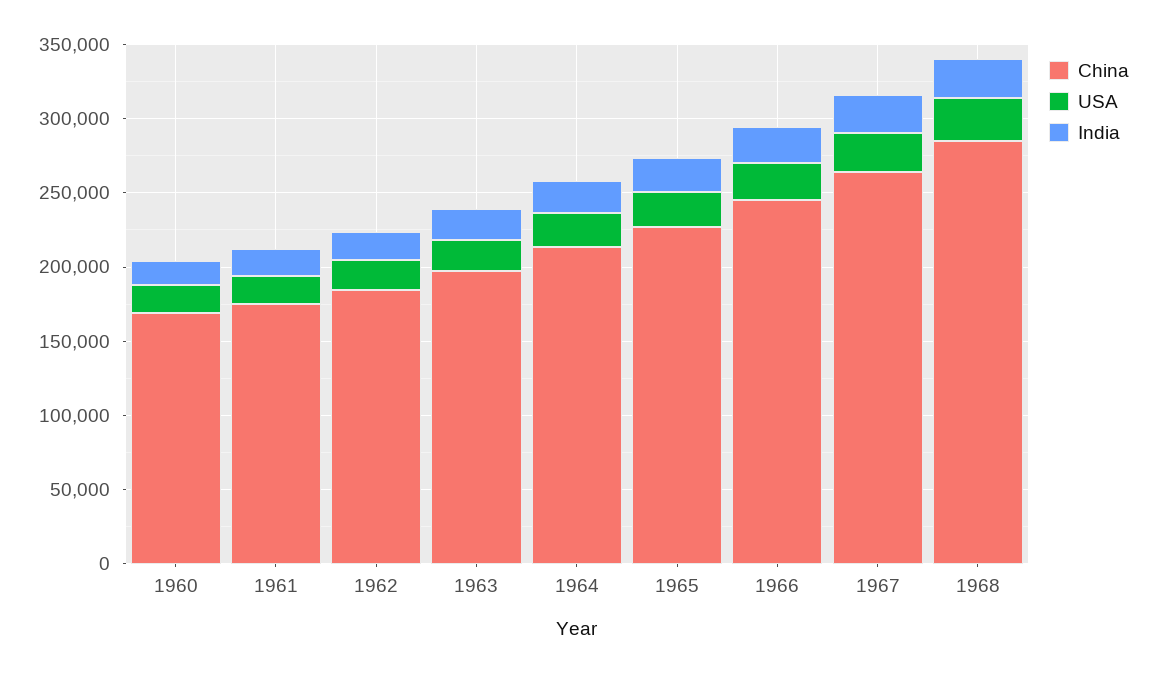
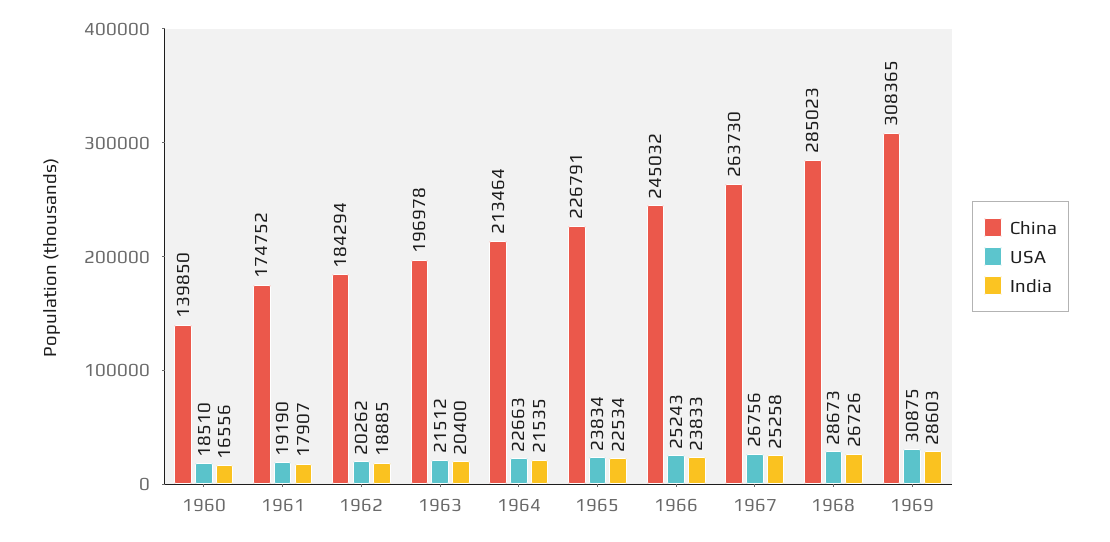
China, 1960: 170000 -> 139850
China, 1969: none -> 308365
USA, 1969: none -> 30875
India, 1969: none -> 28603

